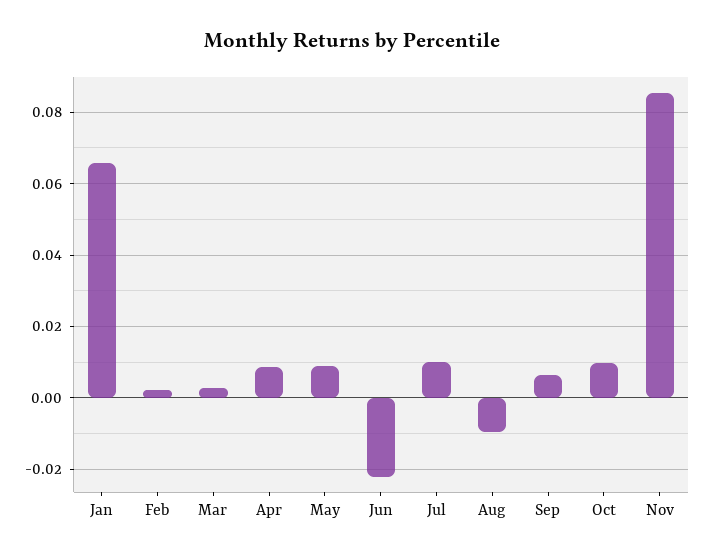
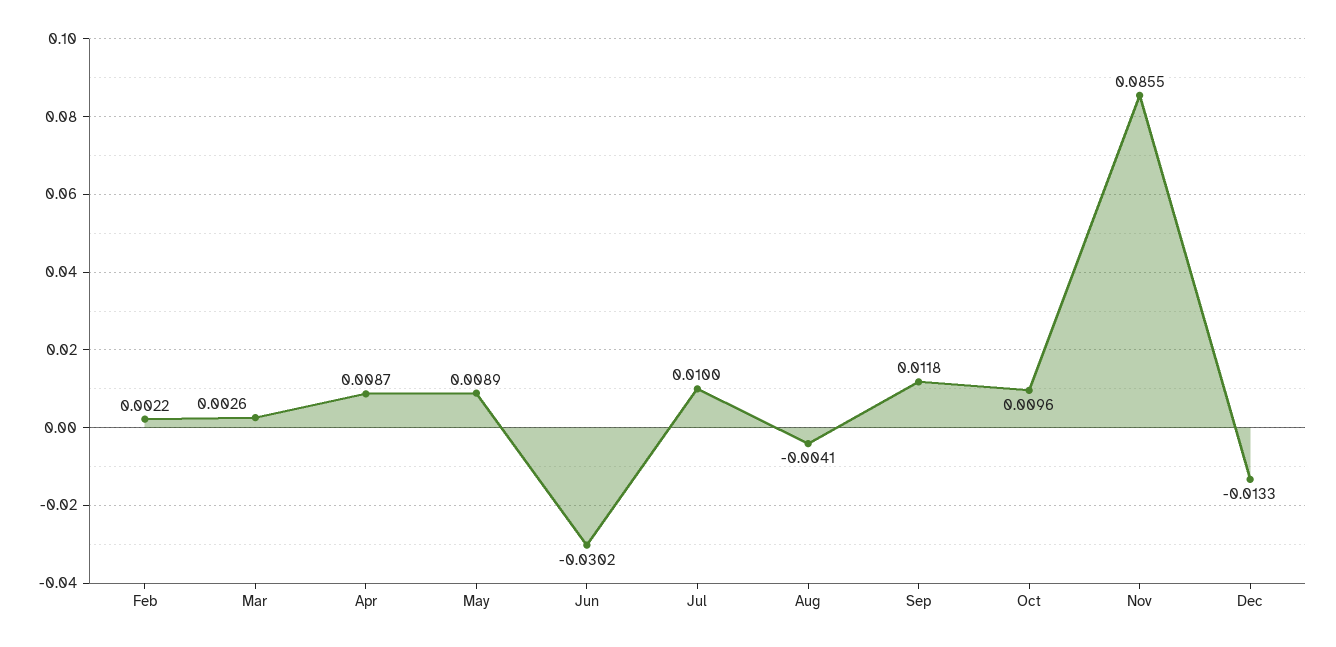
Jan: 0.066 -> none
Jun: -0.022 -> -0.0302
Aug: -0.01 -> -0.0041
Sep: 0.006 -> 0.0118
Dec: none -> -0.0133

